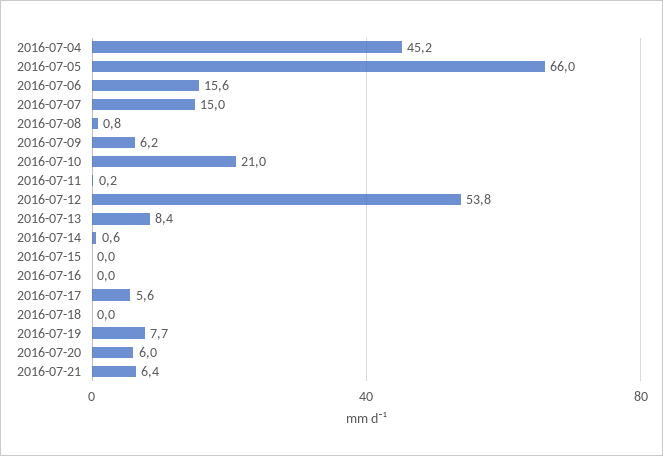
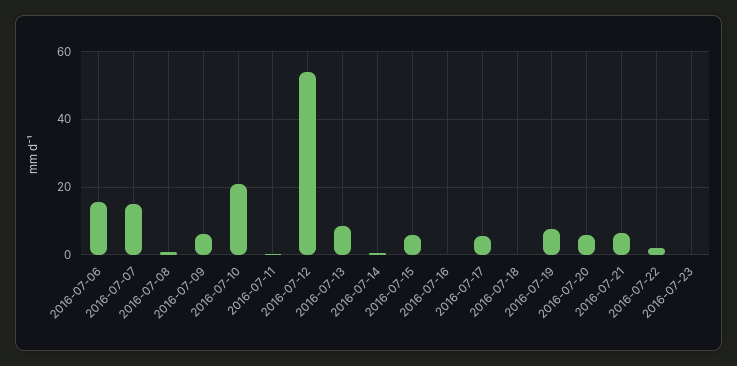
2016-07-04: 45.2 -> none
2016-07-05: 66 -> none
2016-07-15: 0 -> 6
2016-07-22: none -> 2
2016-07-23: none -> 0

